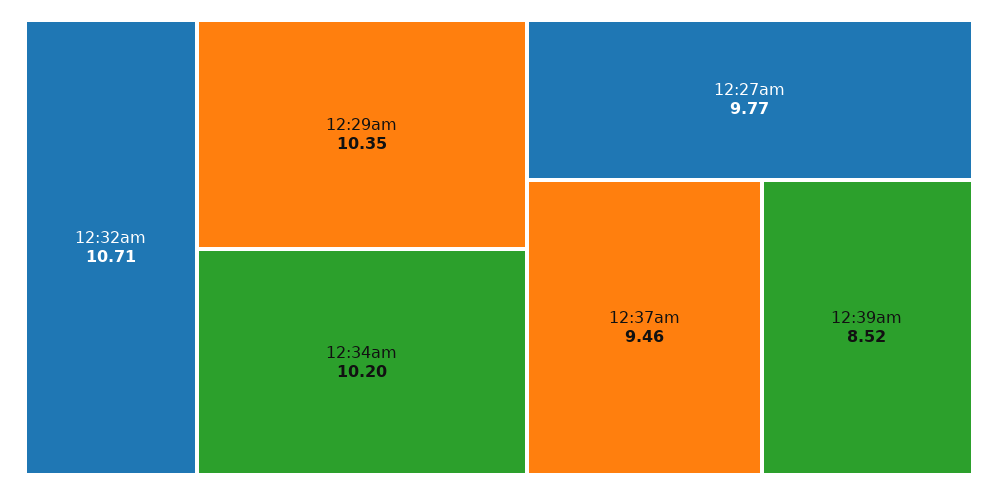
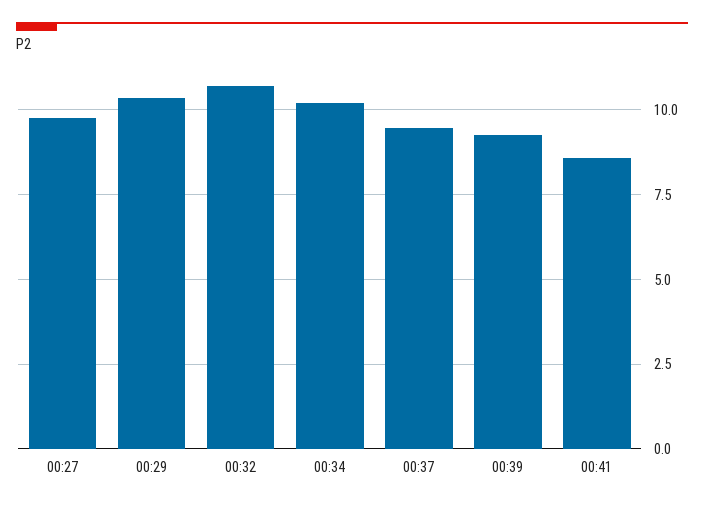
12:39am: 8.52 -> 9.25
00:41: none -> 8.5

